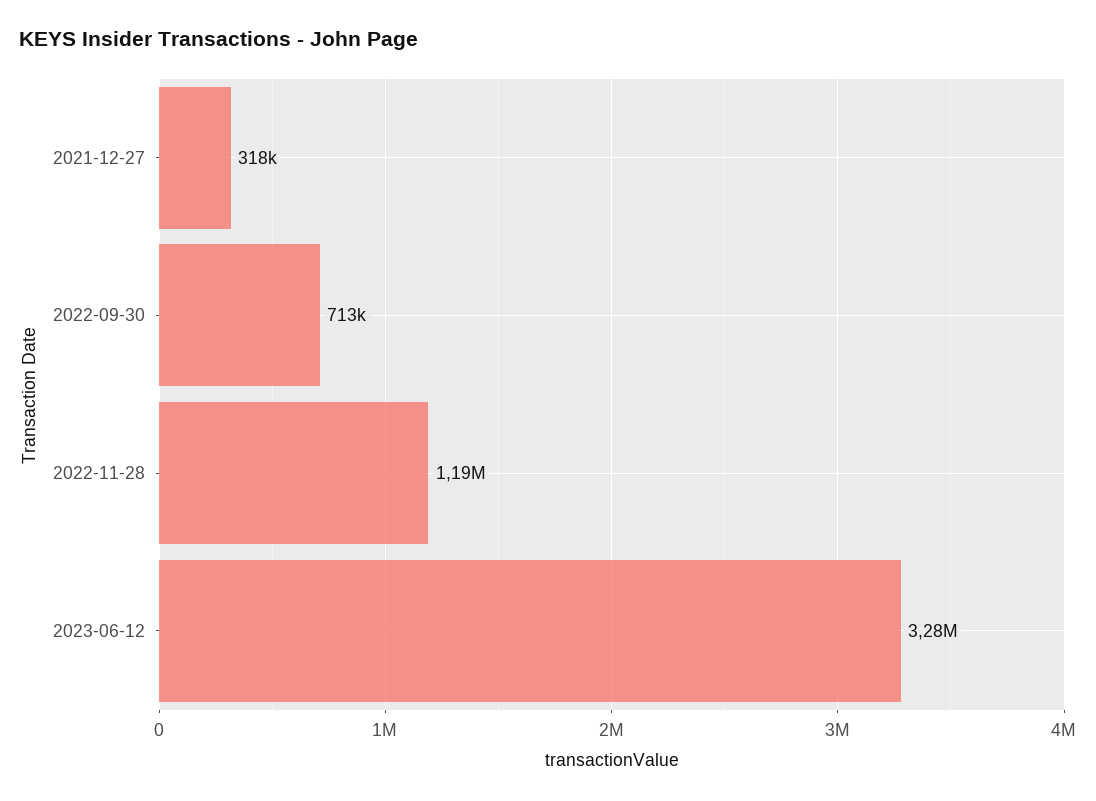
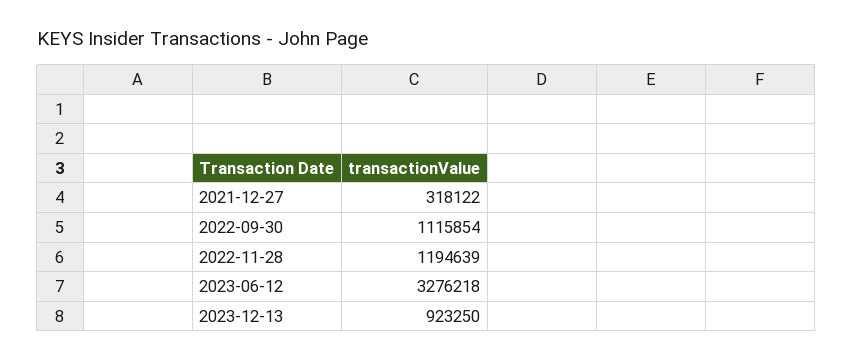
2022-09-30: 713000 -> 1115854
2023-12-13: none -> 923250

